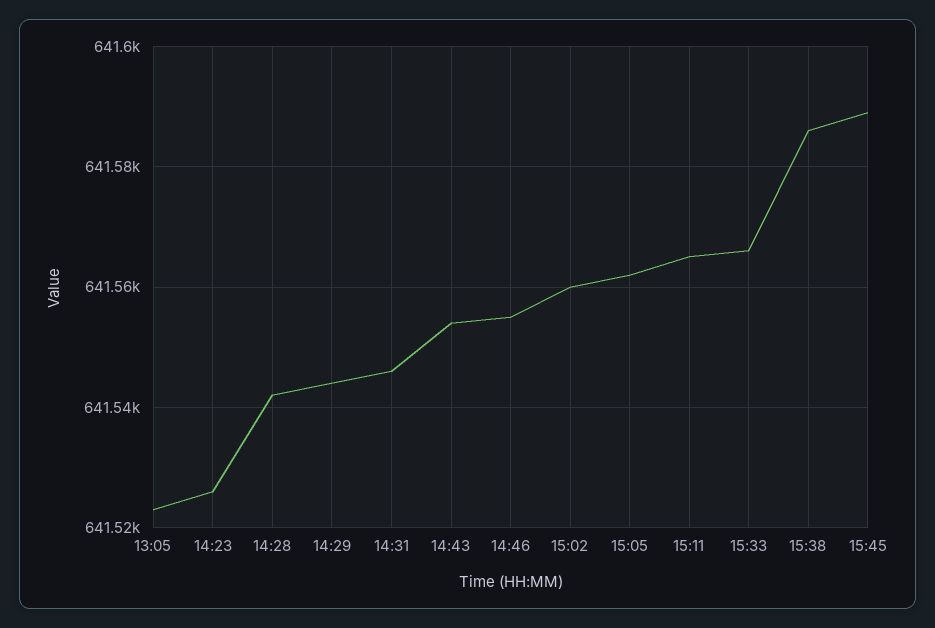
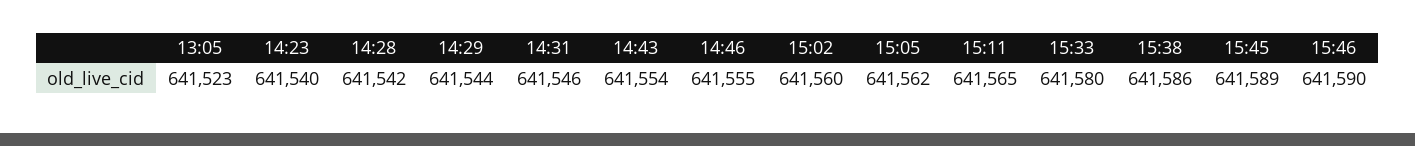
14:23: 641525 -> 641540
15:33: 641565 -> 641580
15:46: none -> 641590

